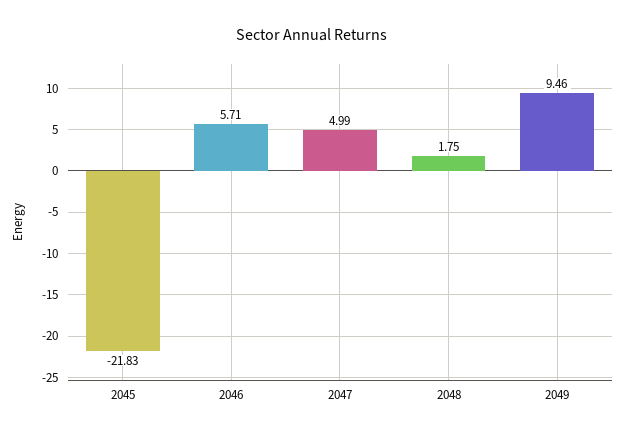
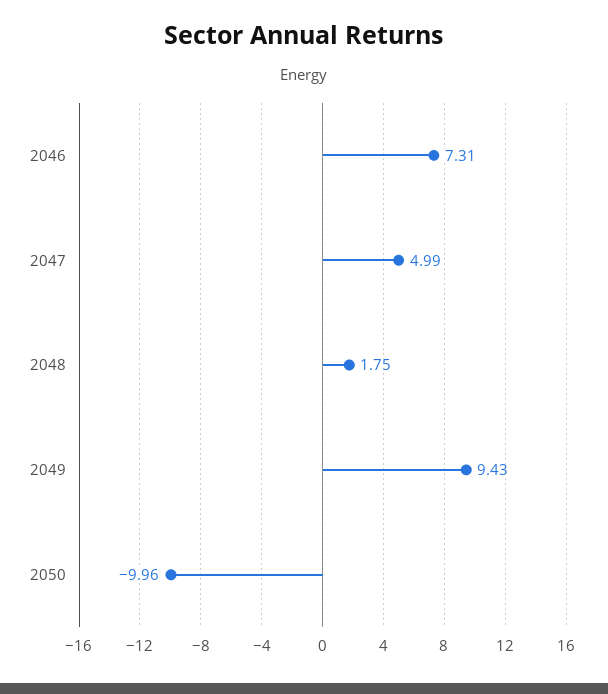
2045: -21.83 -> none
2046: 5.71 -> 7.31
2049: 9.46 -> 9.43
2050: none -> -9.96

